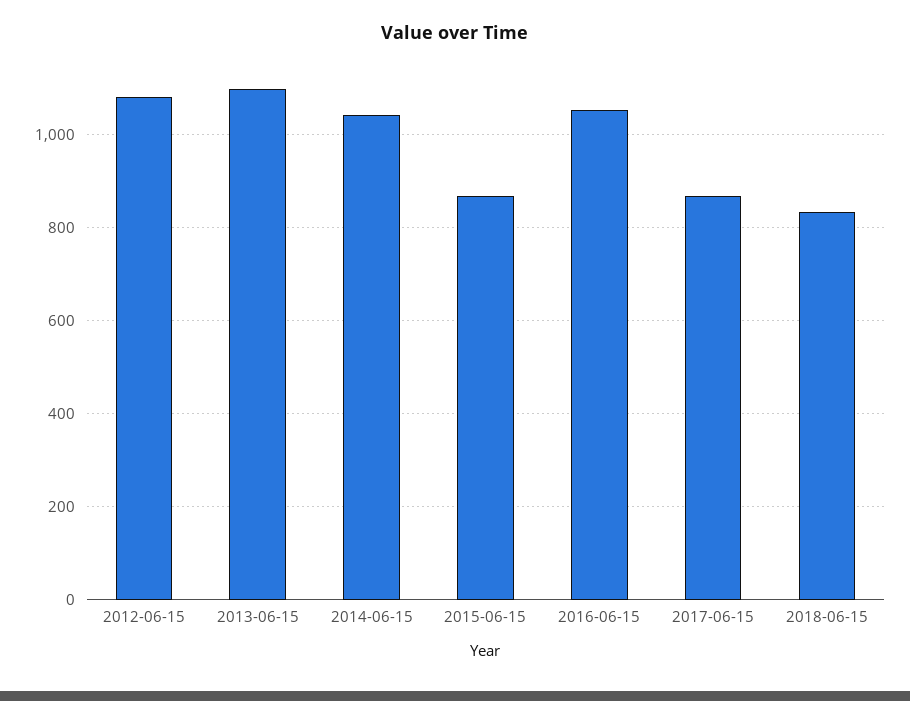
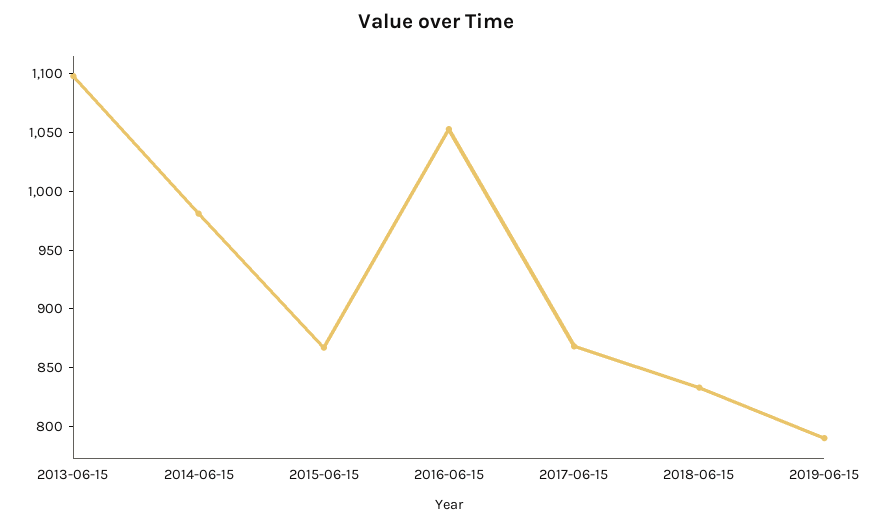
2012-06-15: 1080 -> none
2014-06-15: 1040 -> 980
2019-06-15: none -> 790

